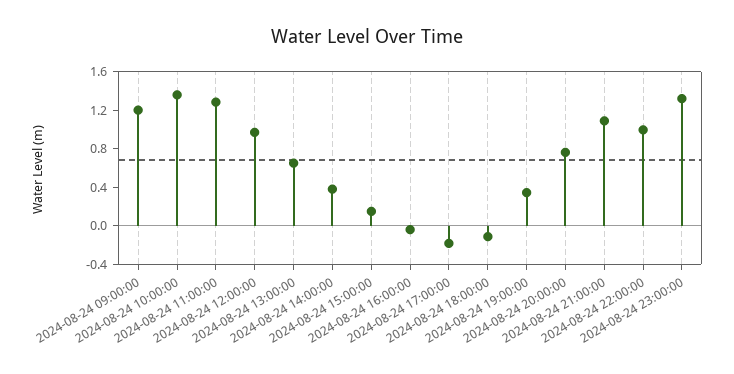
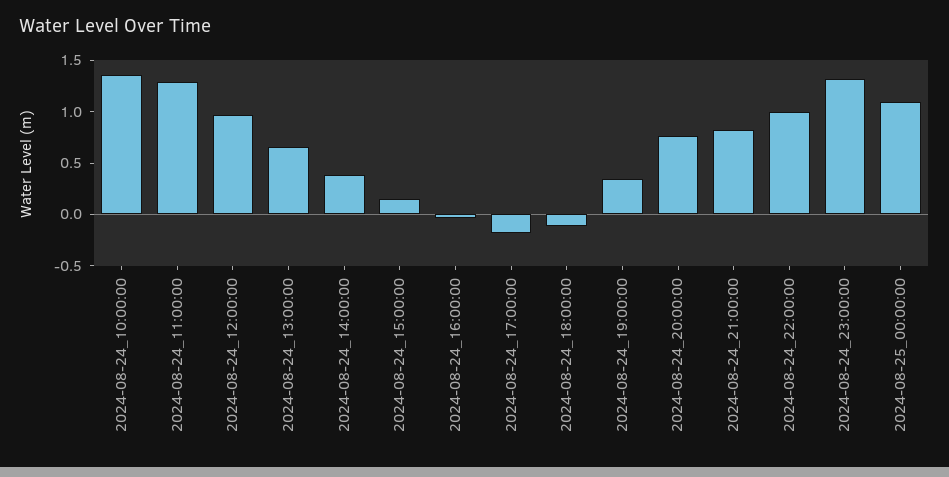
2024-08-24 09:00:00: 1.2 -> none
2024-08-24 21:00:00: 1.1 -> 0.8
2024-08-25_00:00:00: none -> 1.1

